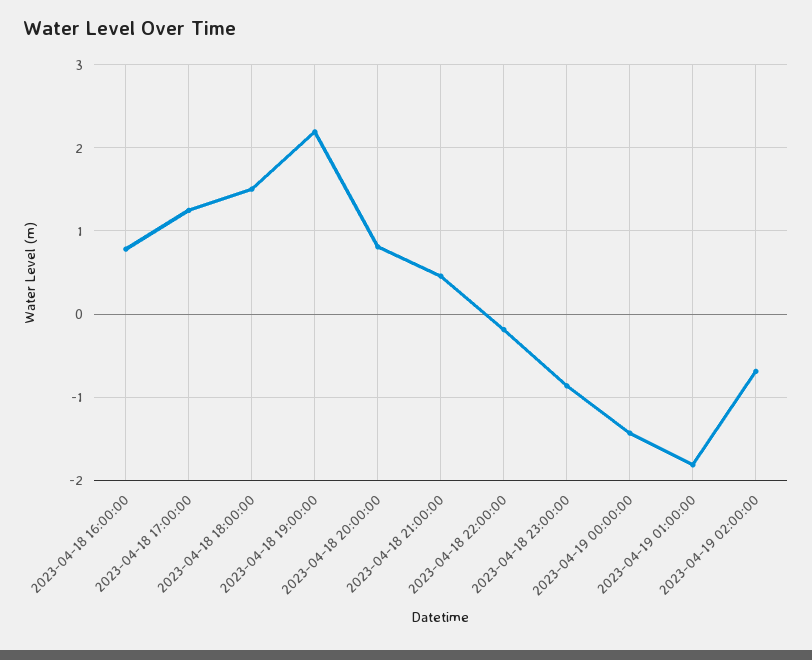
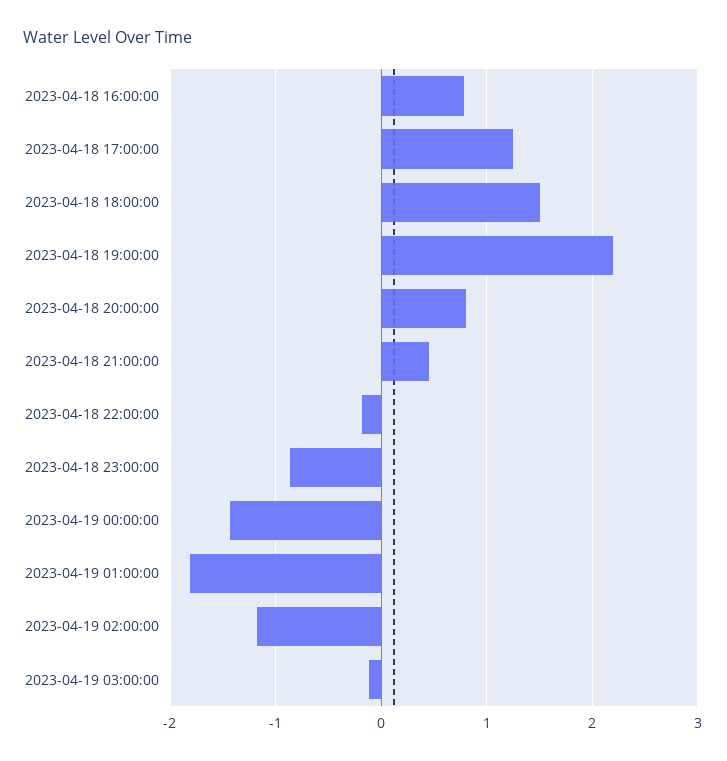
2023-04-19 02:00:00: -0.7 -> -1.2
2023-04-19 03:00:00: none -> -0.1

